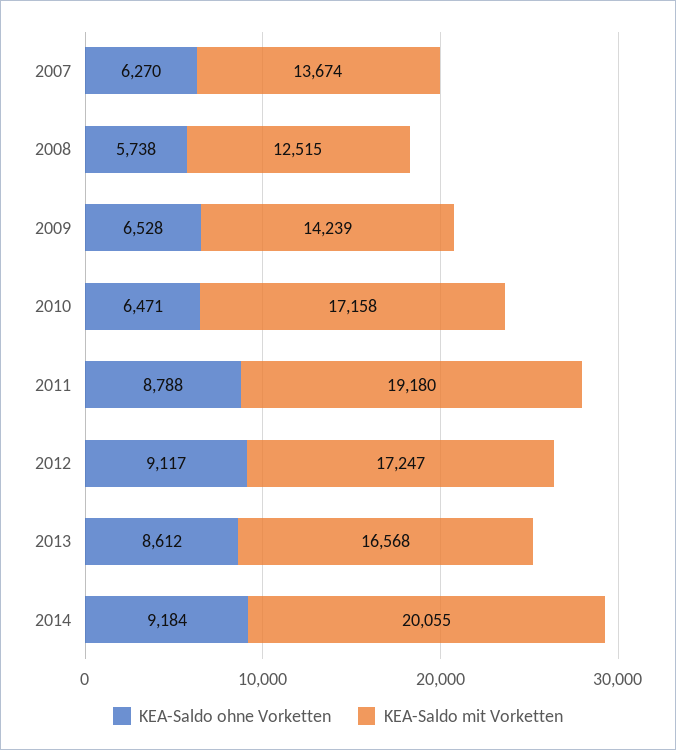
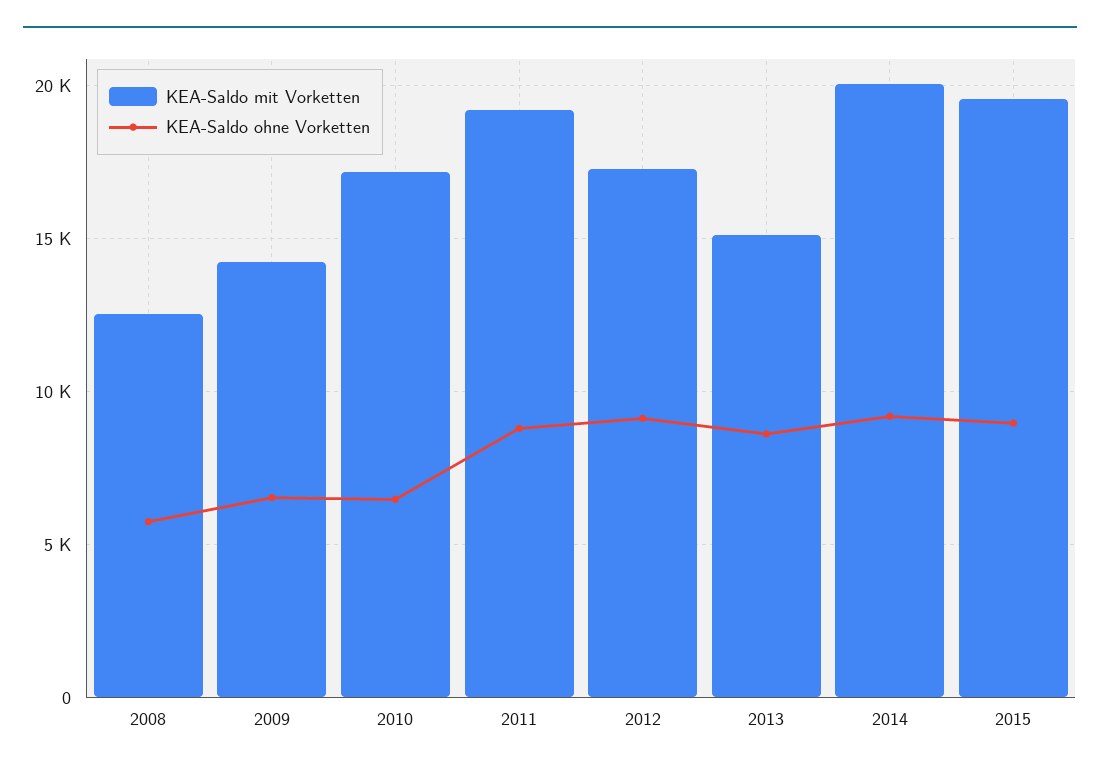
KEA-Saldo ohne Vorketten, 2007: 6270 -> none
KEA-Saldo mit Vorketten, 2007: 13674 -> none
KEA-Saldo mit Vorketten, 2013: 16568 -> 15000
KEA-Saldo mit Vorketten, 2015: none -> 19500
KEA-Saldo ohne Vorketten, 2015: none -> 9000

